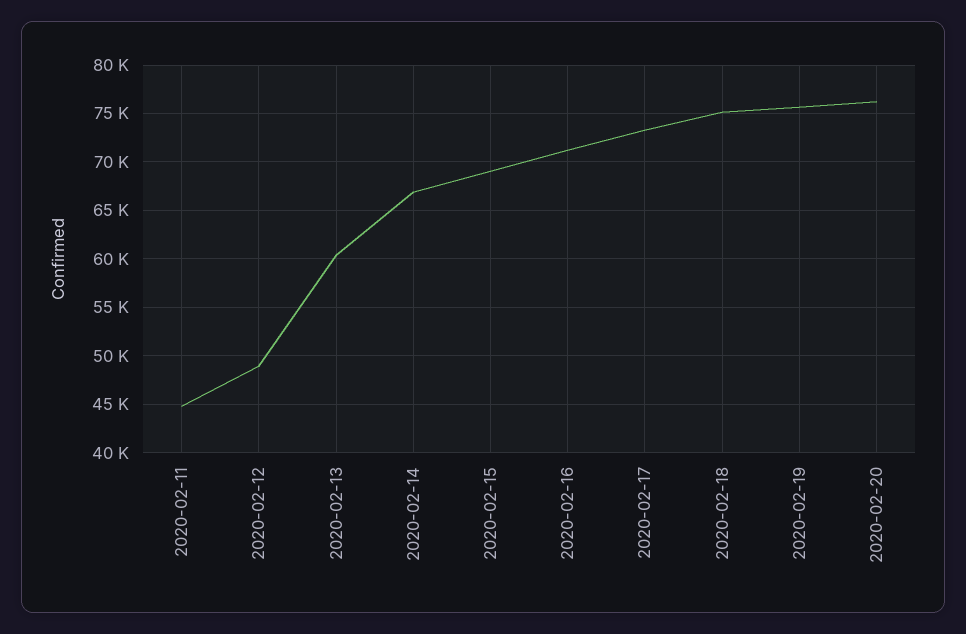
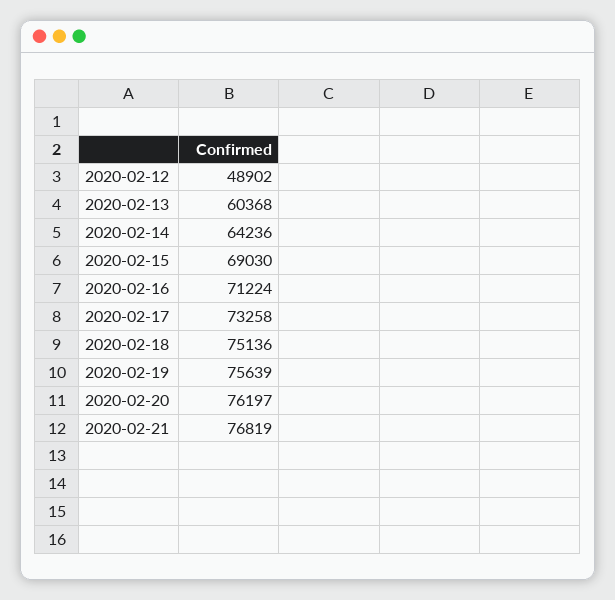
2020-02-11: 45000 -> none
2020-02-14: 67000 -> 64236
2020-02-21: none -> 76819

